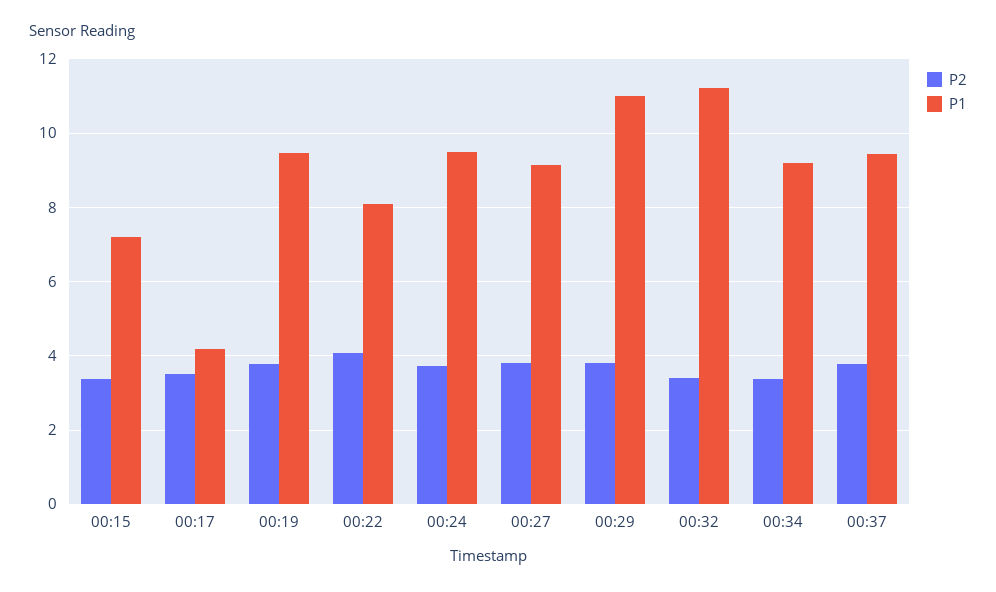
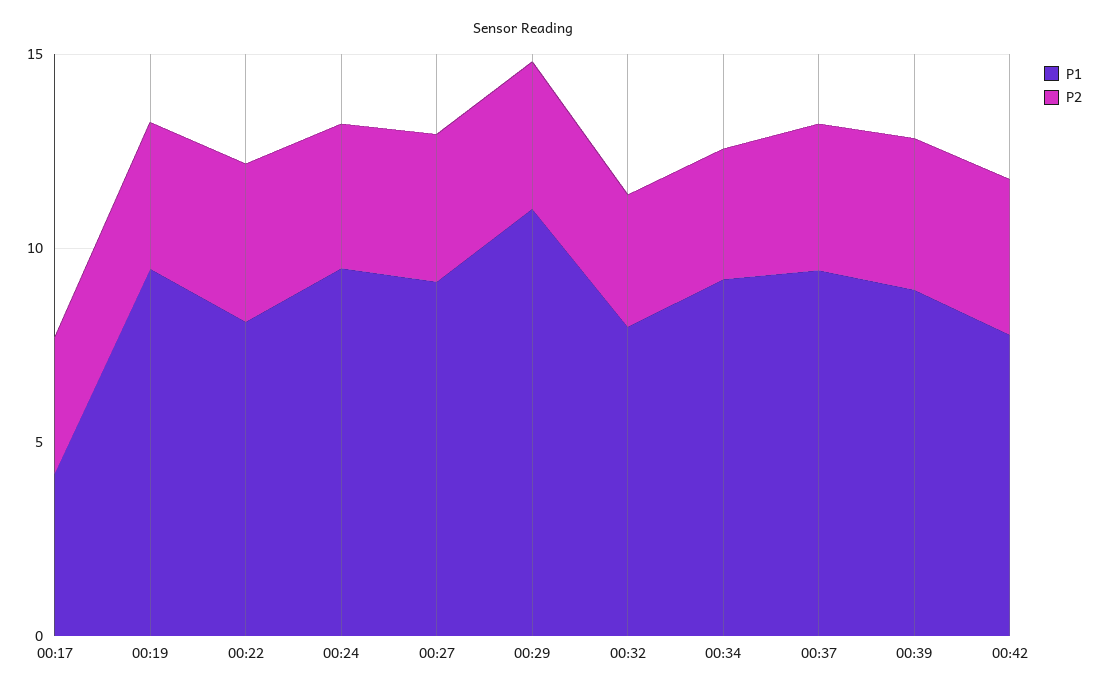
P2, 00:15: 3.4 -> none
P1, 00:15: 7.2 -> none
P1, 00:32: 11.2 -> 8
P1, 00:39: none -> 9
P2, 00:39: none -> 4
P1, 00:42: none -> 8
P2, 00:42: none -> 4

